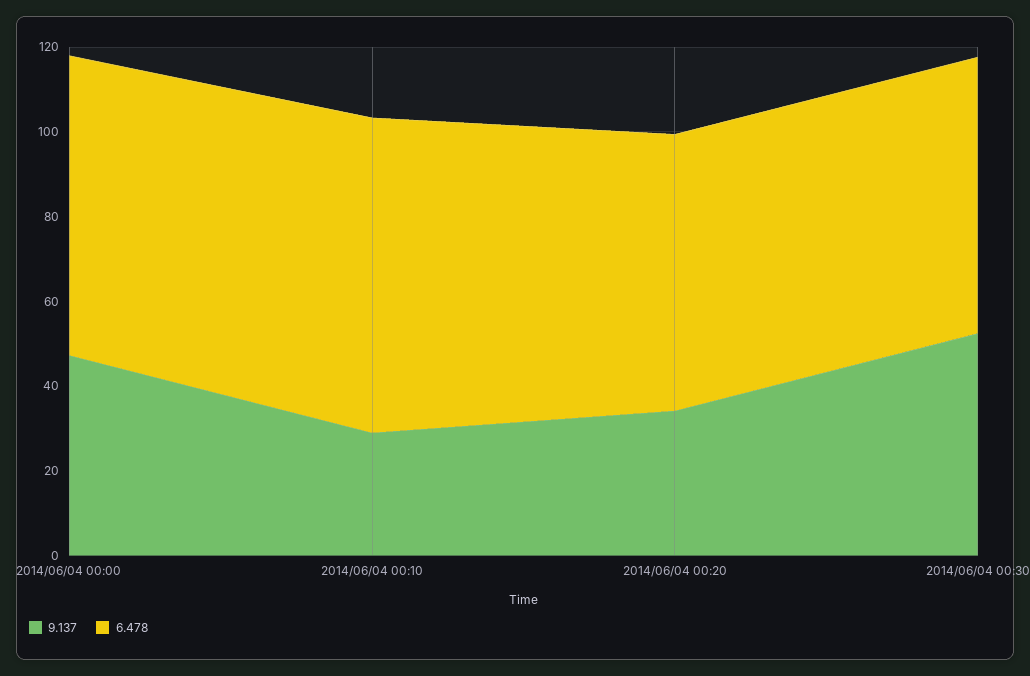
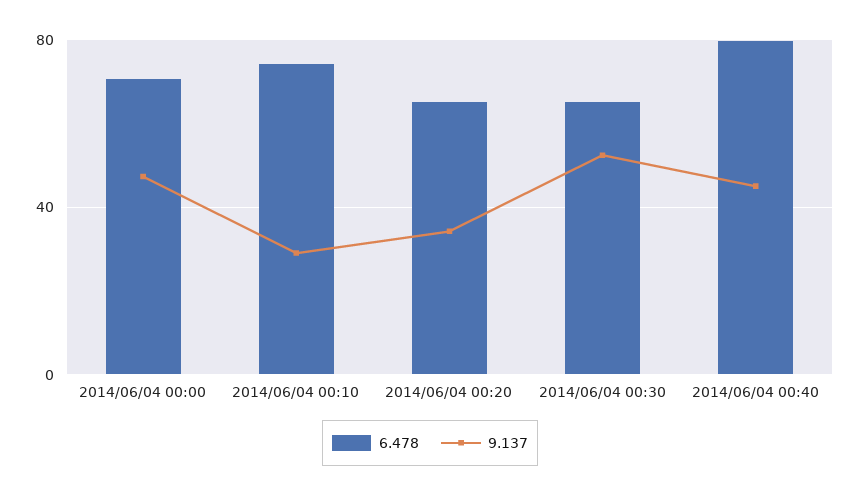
6.478, 2014/06/04 00:40: none -> 80
9.137, 2014/06/04 00:40: none -> 45

